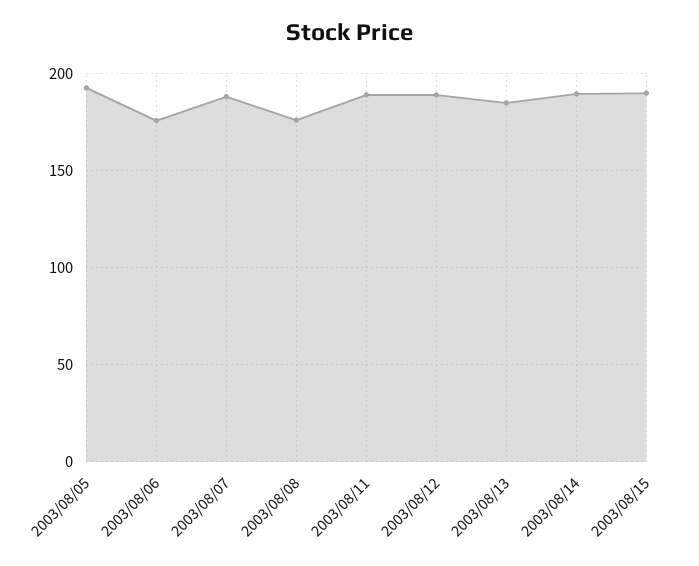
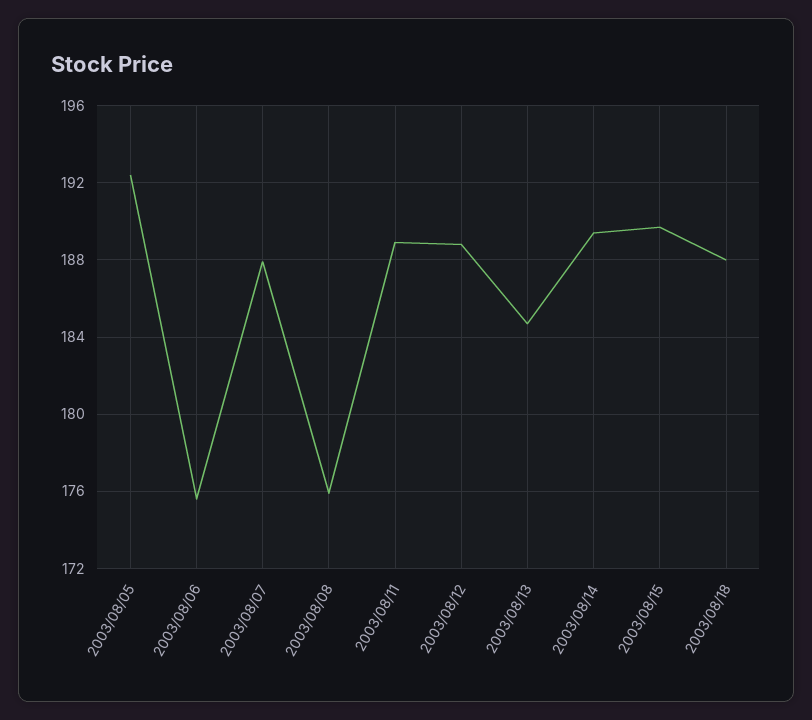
2003/08/18: none -> 188

